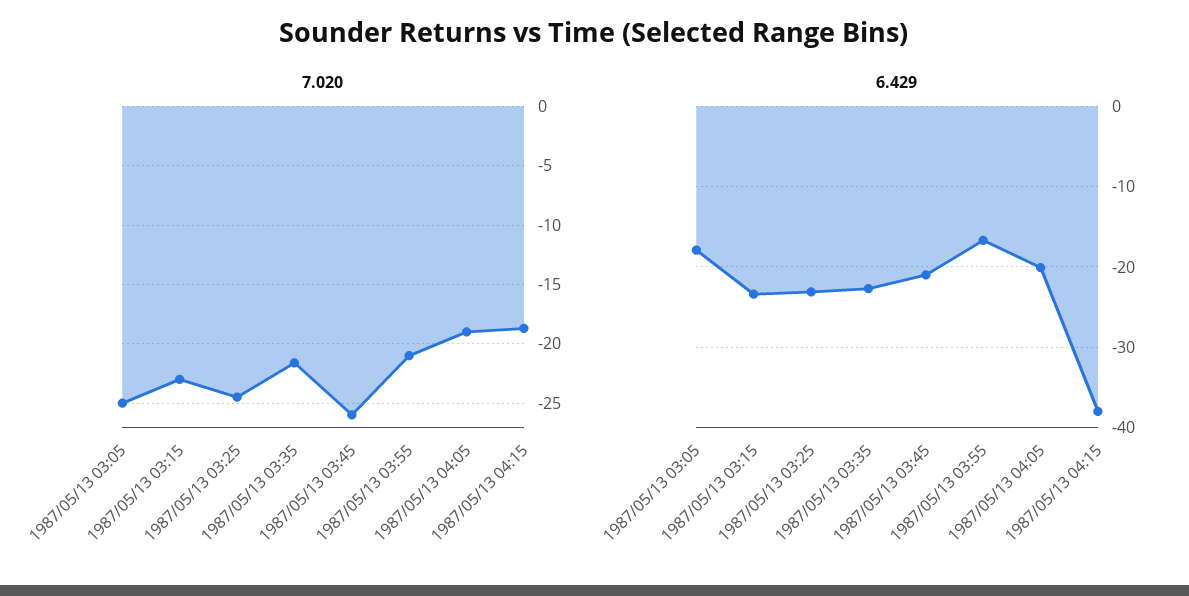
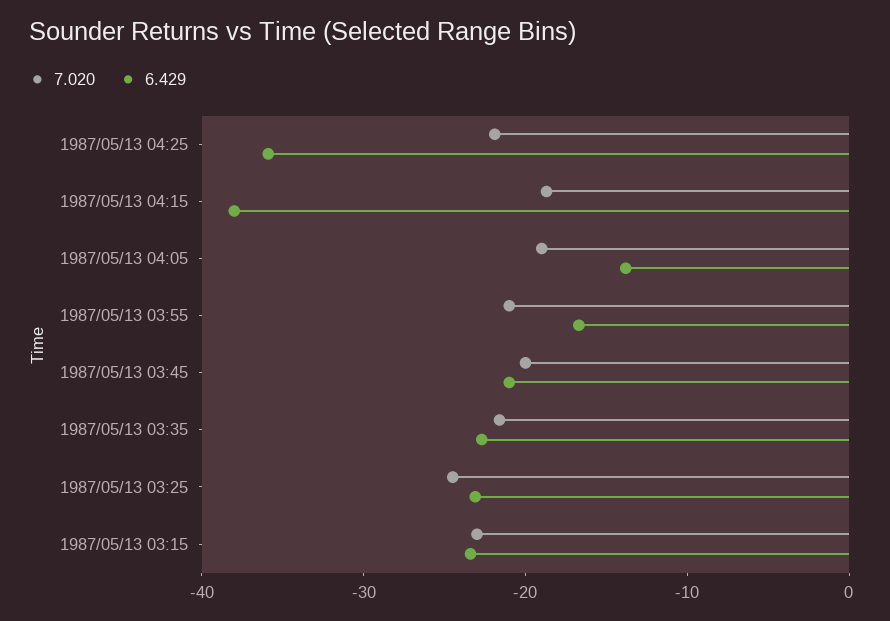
7.020, 1987/05/13 03:05: -25 -> none
7.020, 1987/05/13 03:45: -26 -> -20
6.429, 1987/05/13 03:05: -18 -> none
6.429, 1987/05/13 04:05: -20 -> -14
7.020, 1987/05/13 04:25: none -> -22
6.429, 1987/05/13 04:25: none -> -36

